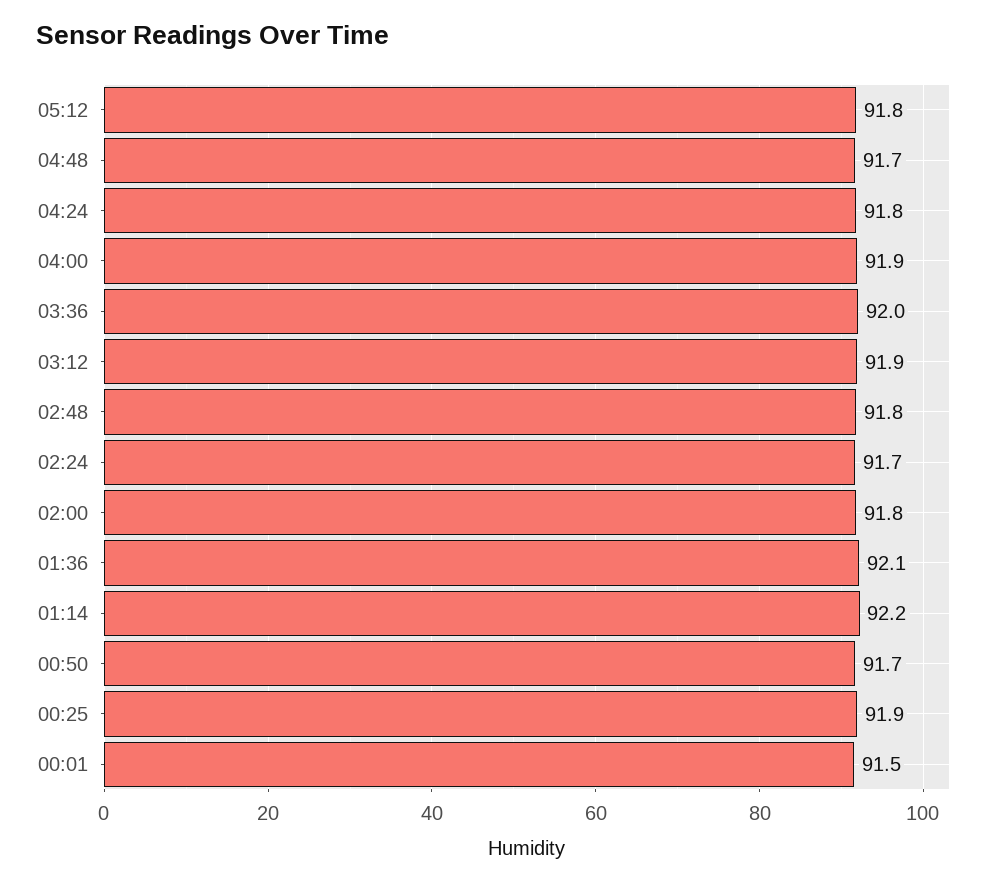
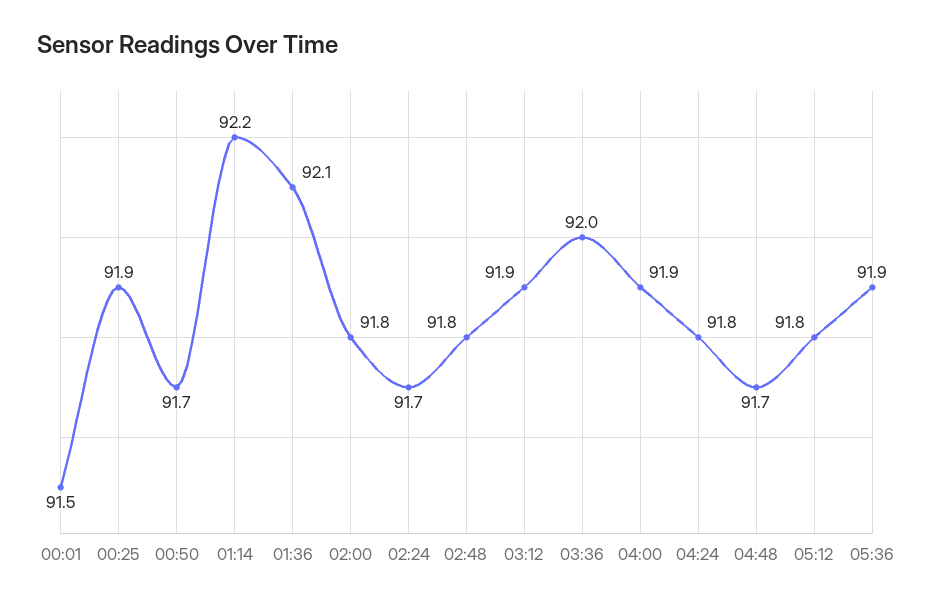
05:36: none -> 91.9

